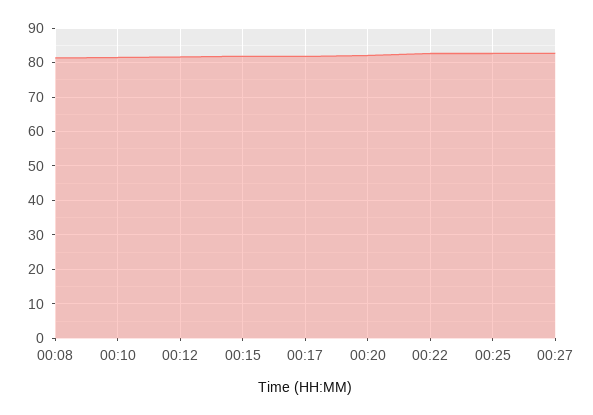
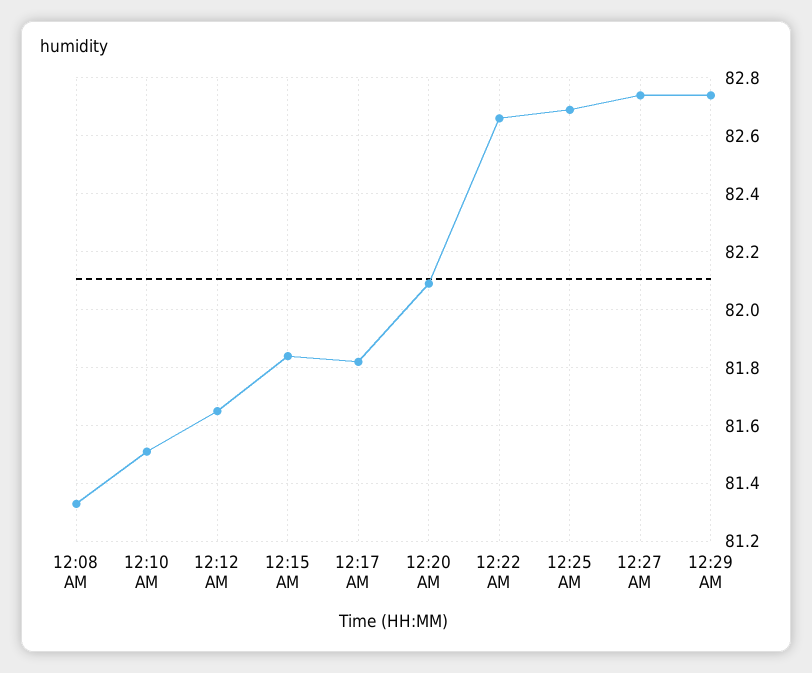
12:29 AM: none -> 82.75

